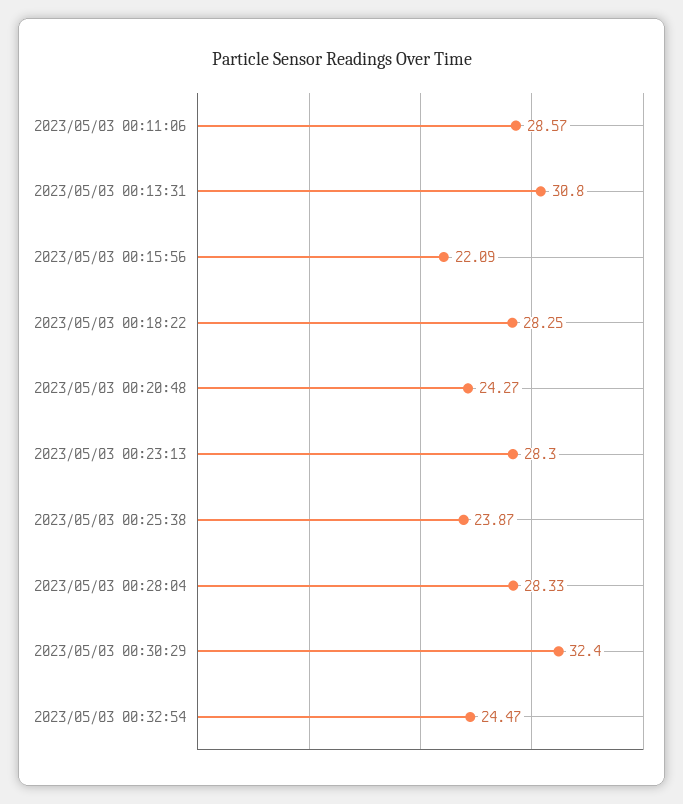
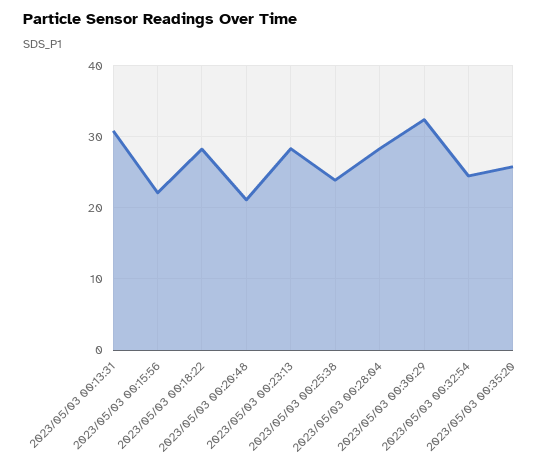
2023/05/03 00:11:06: 28.57 -> none
2023/05/03 00:20:48: 24.27 -> 21
2023/05/03 00:35:20: none -> 26

